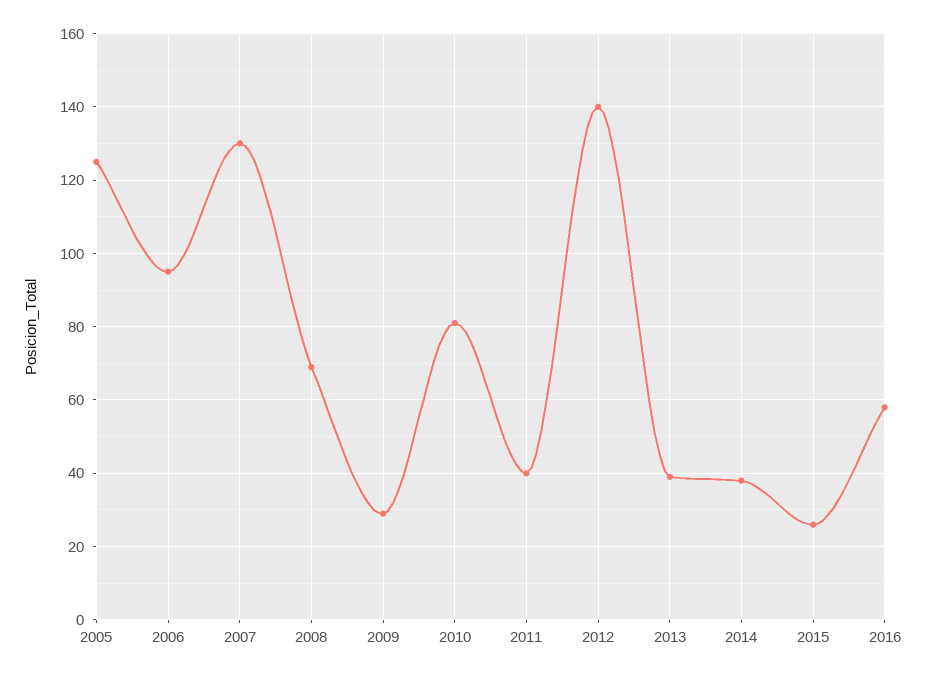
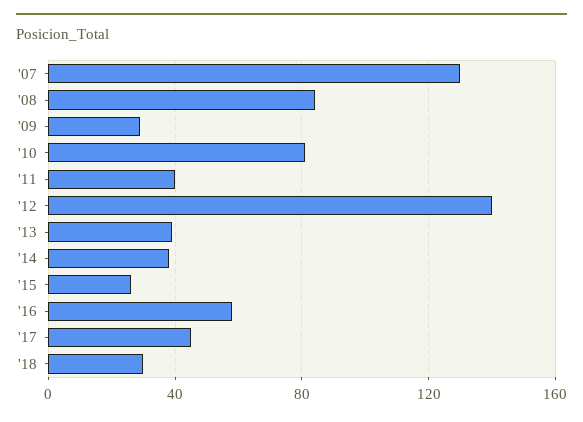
2005: 125 -> none
2006: 95 -> none
2008: 70 -> 85
'17: none -> 45
'18: none -> 30

